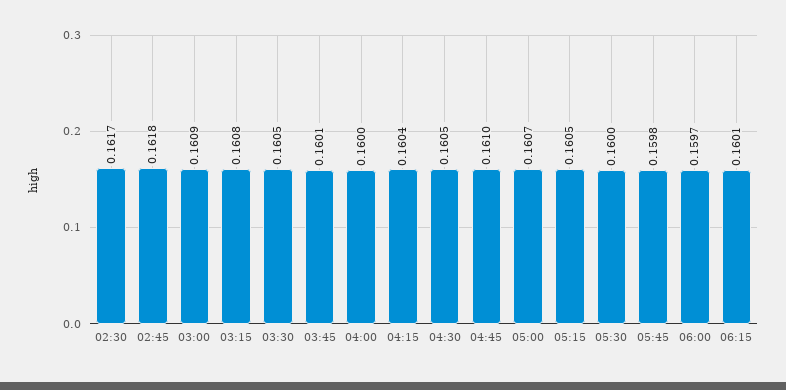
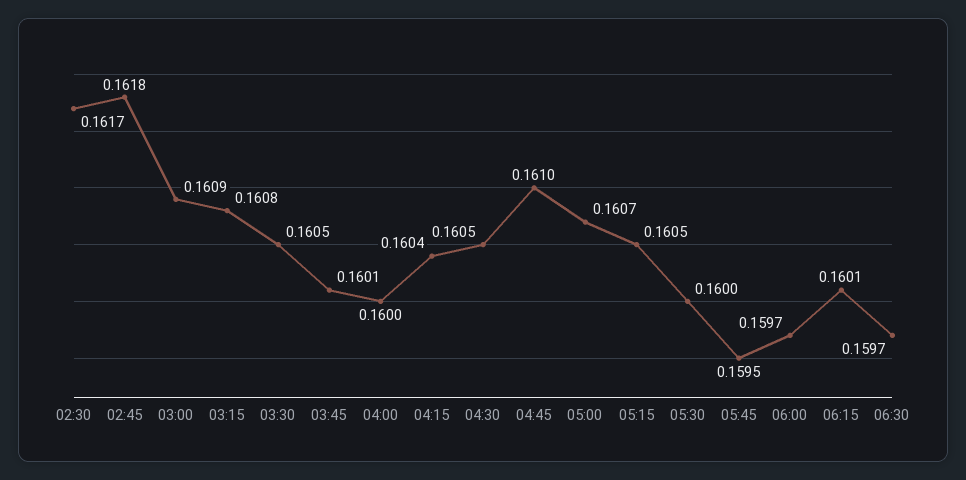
05:45: 0.1598 -> 0.1595
06:30: none -> 0.1597

